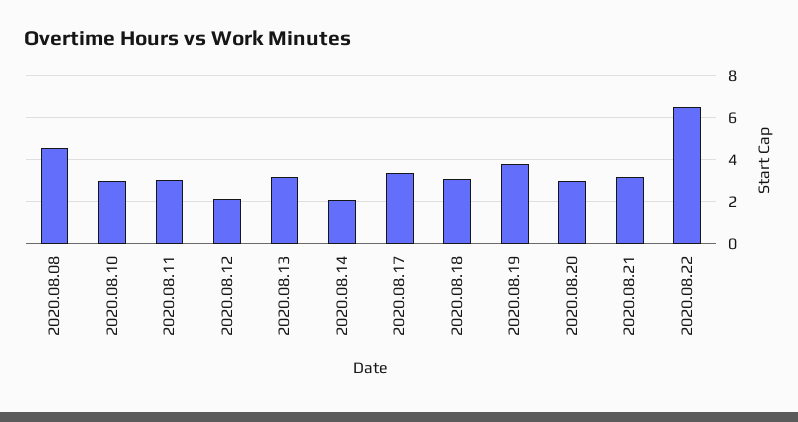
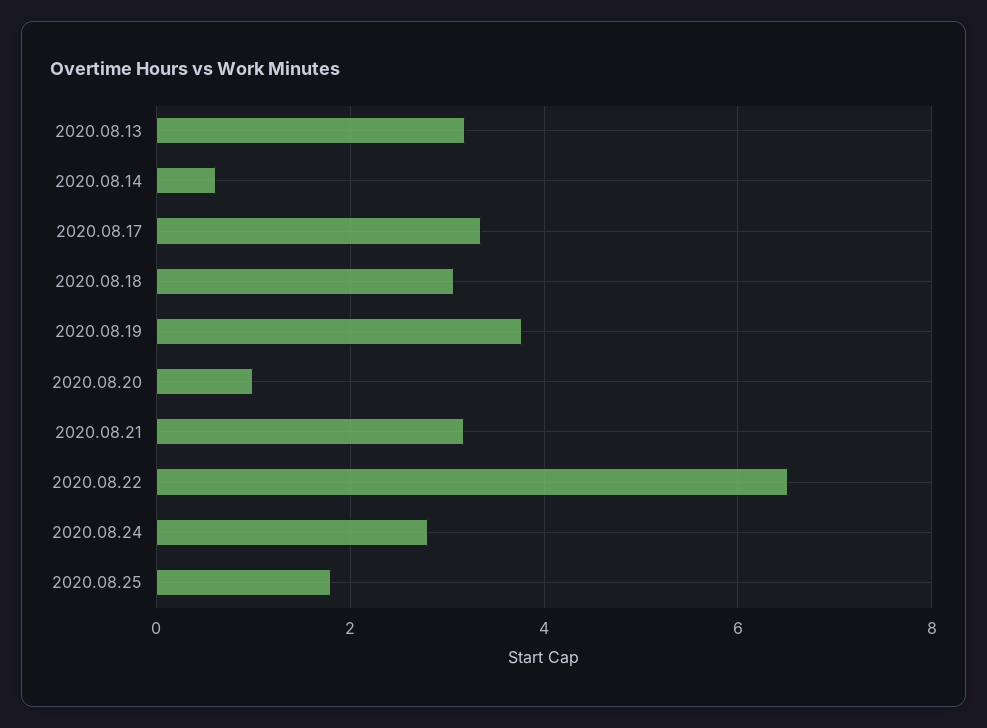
2020.08.08: 4.5 -> none
2020.08.10: 3 -> none
2020.08.11: 3 -> none
2020.08.12: 2 -> none
2020.08.14: 2 -> 0.6
2020.08.20: 3 -> 1
2020.08.24: none -> 2.8
2020.08.25: none -> 1.8

